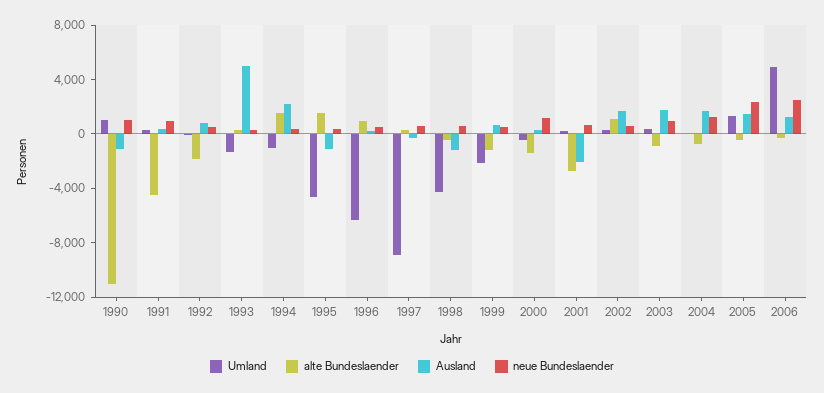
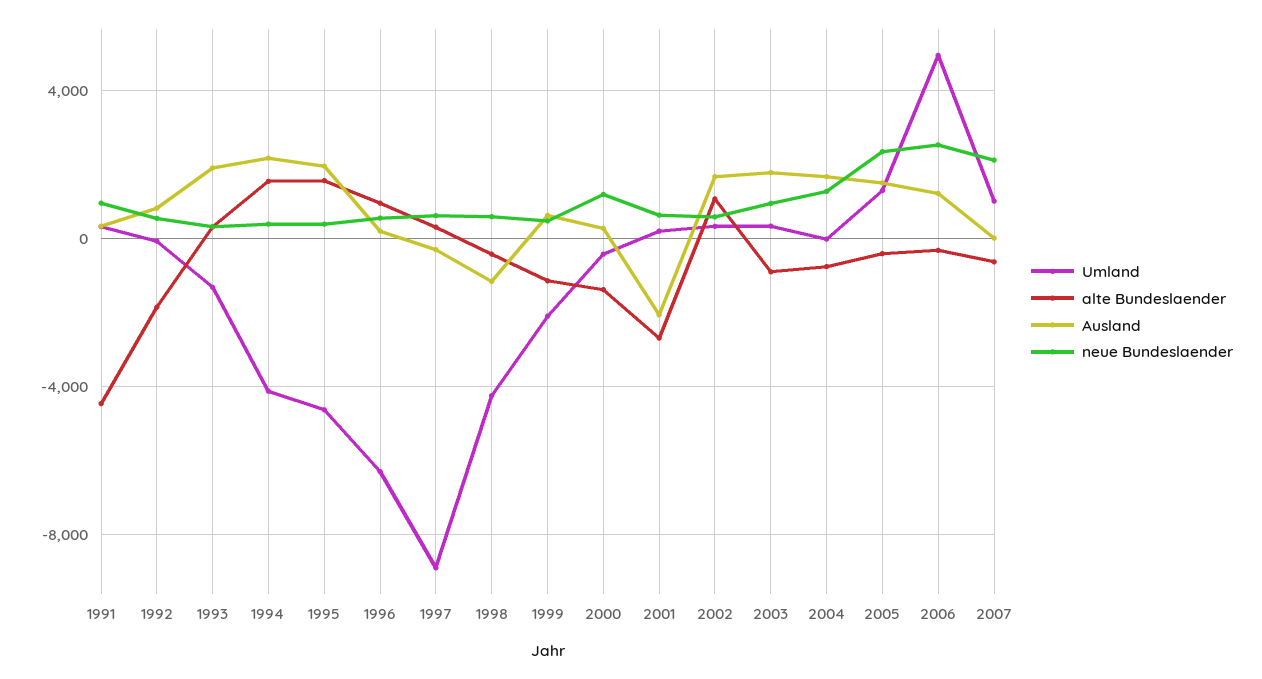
Umland, 1990: 1000 -> none
alte Bundeslaender, 1990: -11000 -> none
Ausland, 1990: -1000 -> none
neue Bundeslaender, 1990: 1000 -> none
Ausland, 1993: 5000 -> 2000
Umland, 1994: -1000 -> -4000
Ausland, 1995: -1000 -> 2000
Umland, 2007: none -> 1000
alte Bundeslaender, 2007: none -> -500
Ausland, 2007: none -> 0
neue Bundeslaender, 2007: none -> 2000

